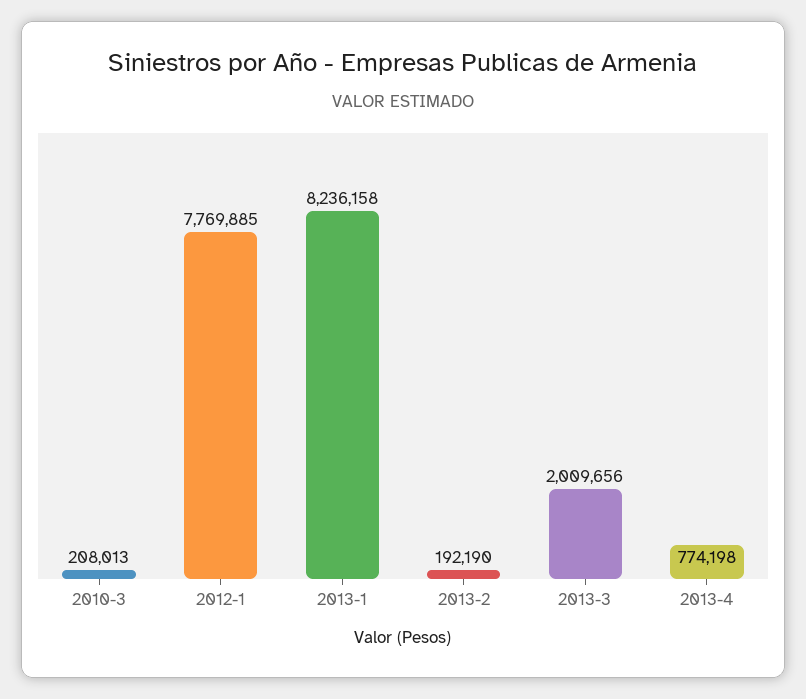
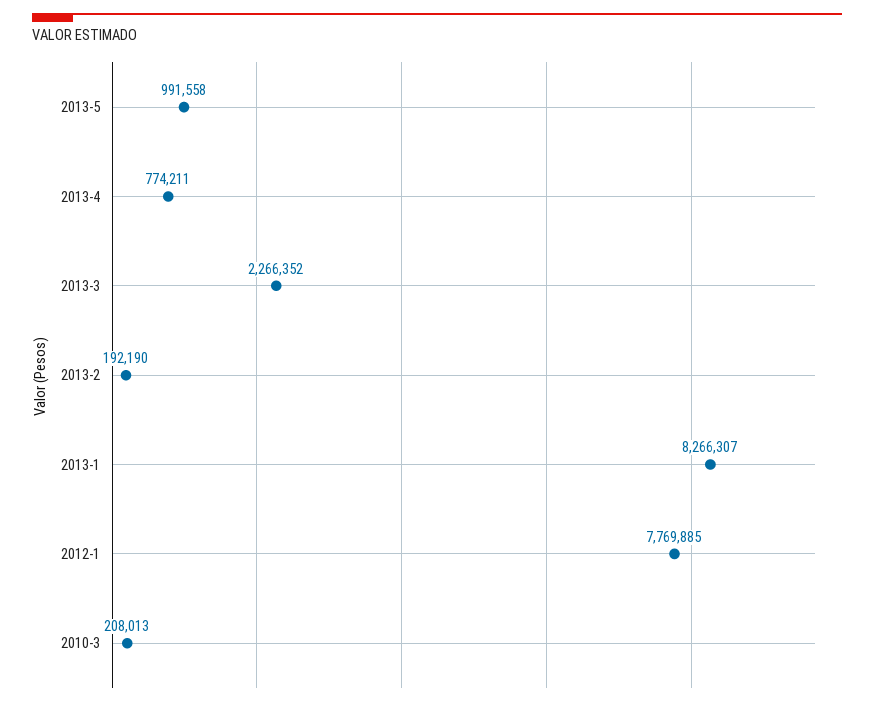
2013-1: 8236158 -> 8266307
2013-3: 2009656 -> 2266352
2013-4: 774198 -> 774211
2013-5: none -> 991558

